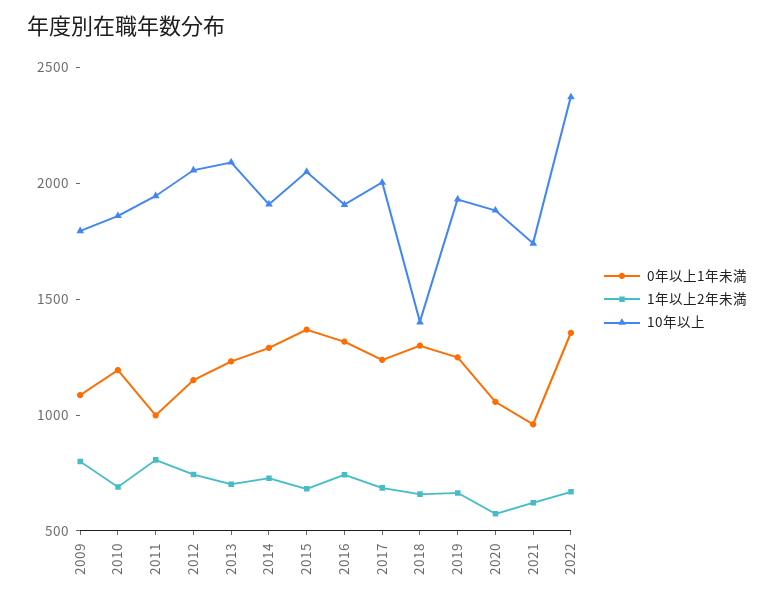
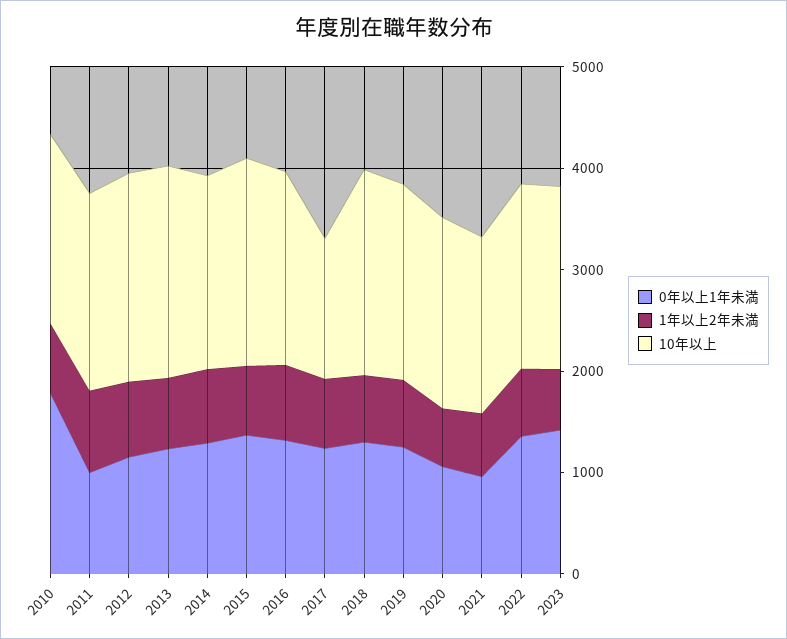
0年以上1年未満, 2009: 1100 -> none
1年以上2年未満, 2009: 800 -> none
10年以上, 2009: 1800 -> none
0年以上1年未満, 2010: 1200 -> 1800
10年以上, 2017: 2000 -> 1400
10年以上, 2018: 1400 -> 2000
10年以上, 2022: 2400 -> 1800
0年以上1年未満, 2023: none -> 1400
1年以上2年未満, 2023: none -> 600
10年以上, 2023: none -> 1800

